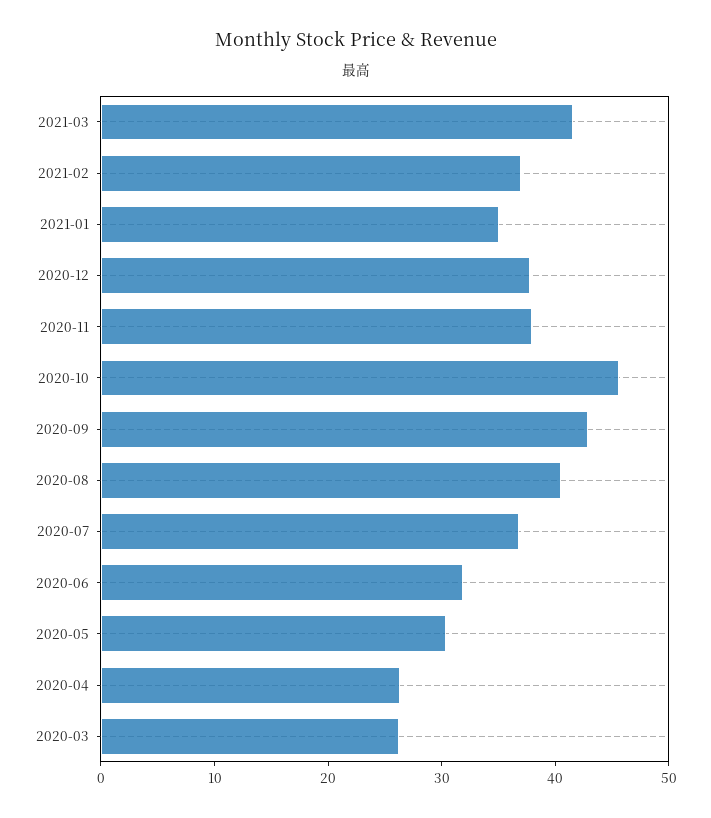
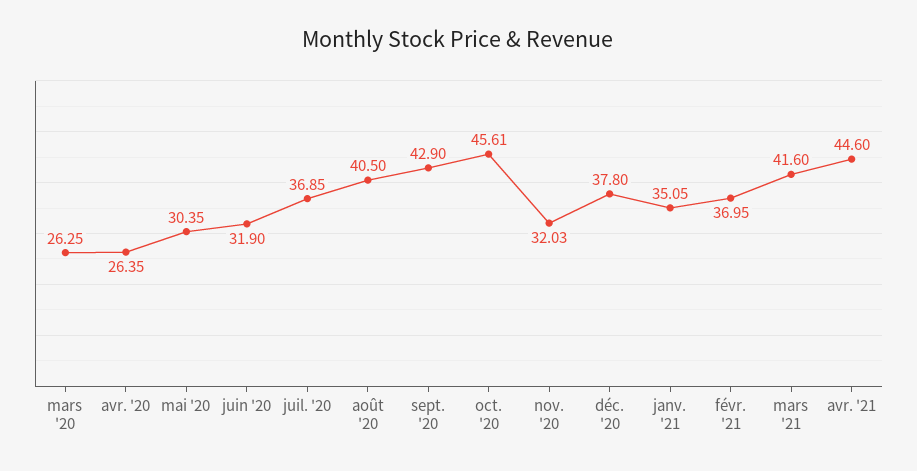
2020-11: 38 -> 32.03
avr. '21: none -> 44.6

